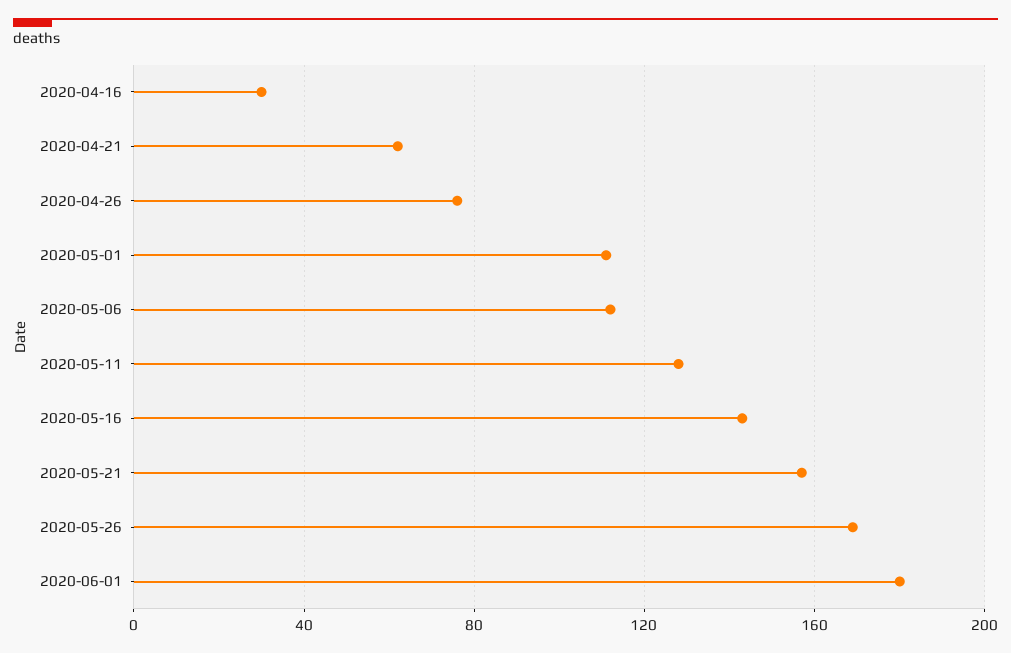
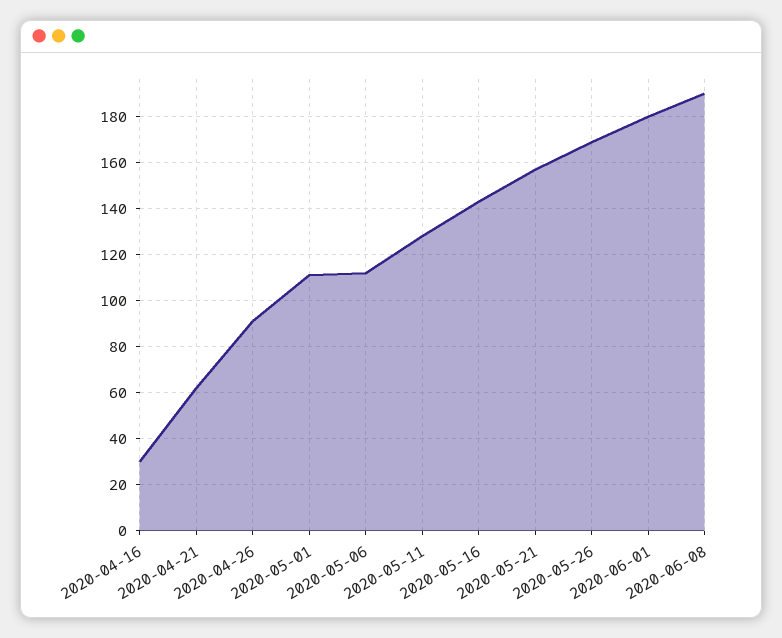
2020-04-26: 75 -> 90
2020-06-08: none -> 190

